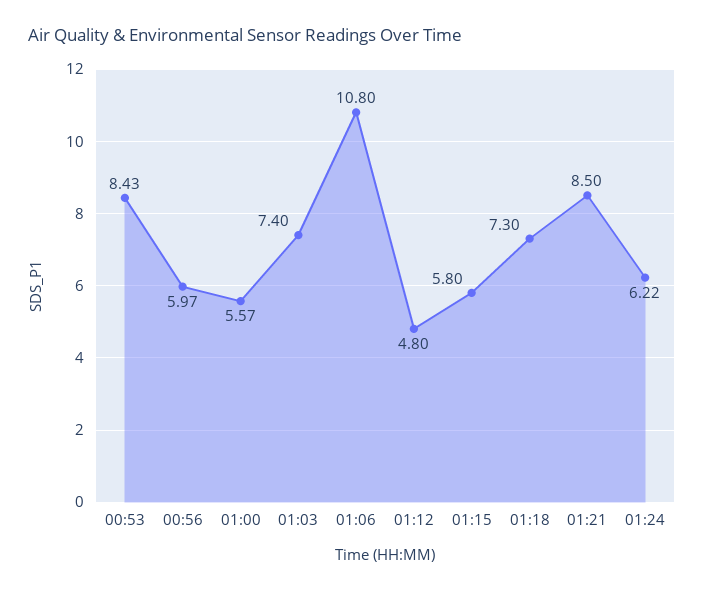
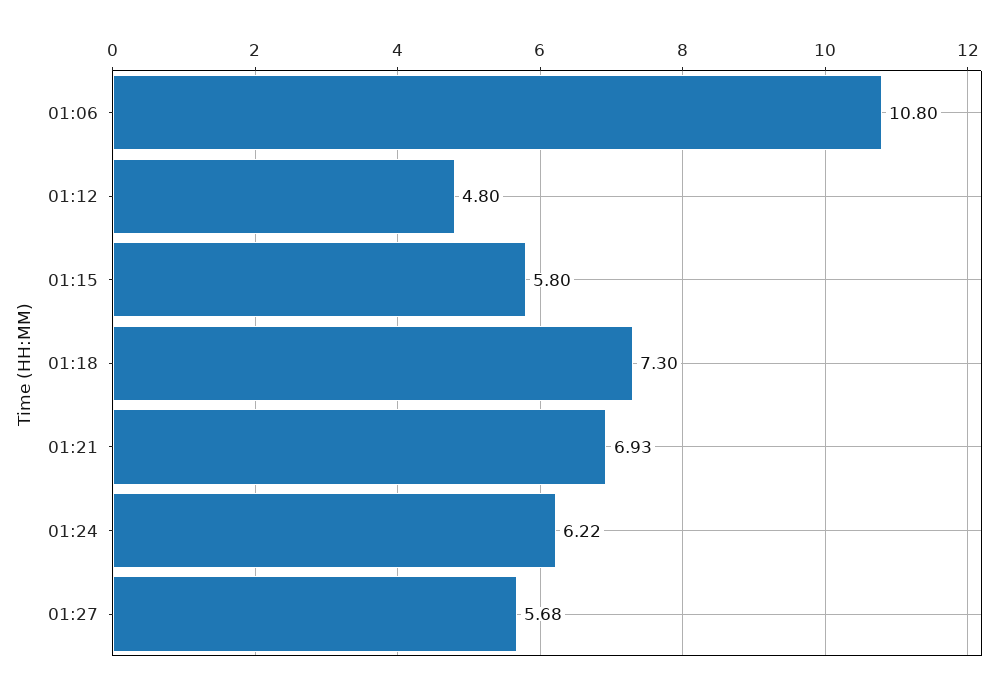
00:53: 8.43 -> none
00:56: 5.97 -> none
01:00: 5.57 -> none
01:03: 7.4 -> none
01:21: 8.5 -> 6.93
01:27: none -> 5.68

